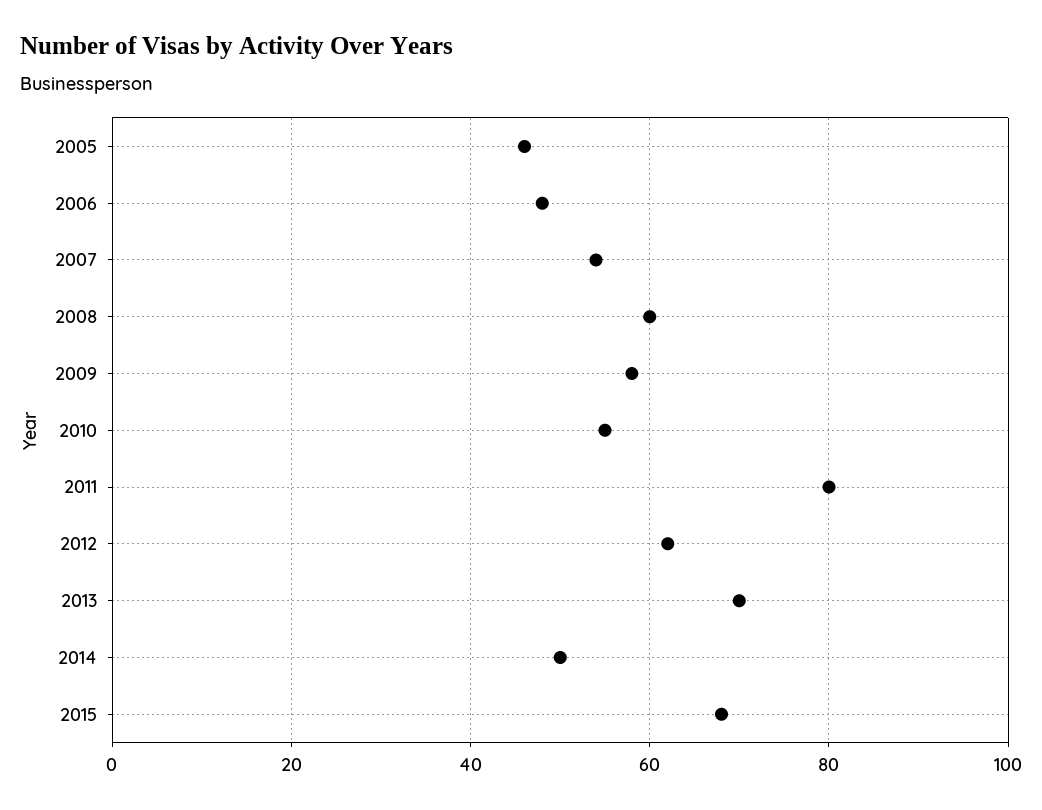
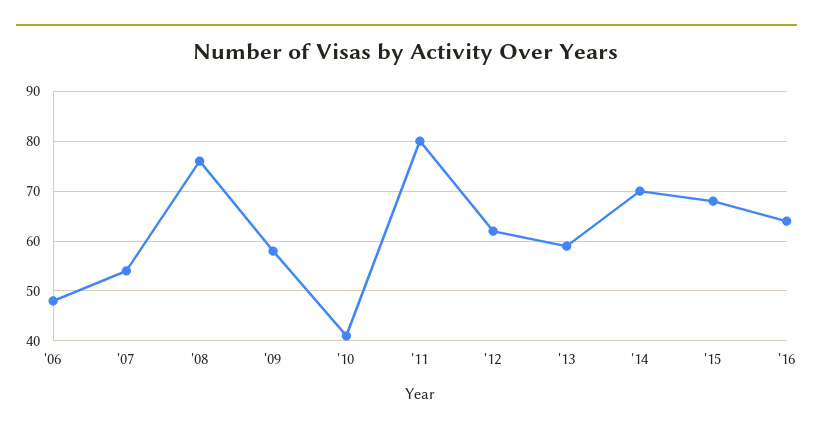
2005: 45 -> none
2008: 60 -> 75
2010: 55 -> 40
2013: 70 -> 60
2014: 50 -> 70
'16: none -> 65

